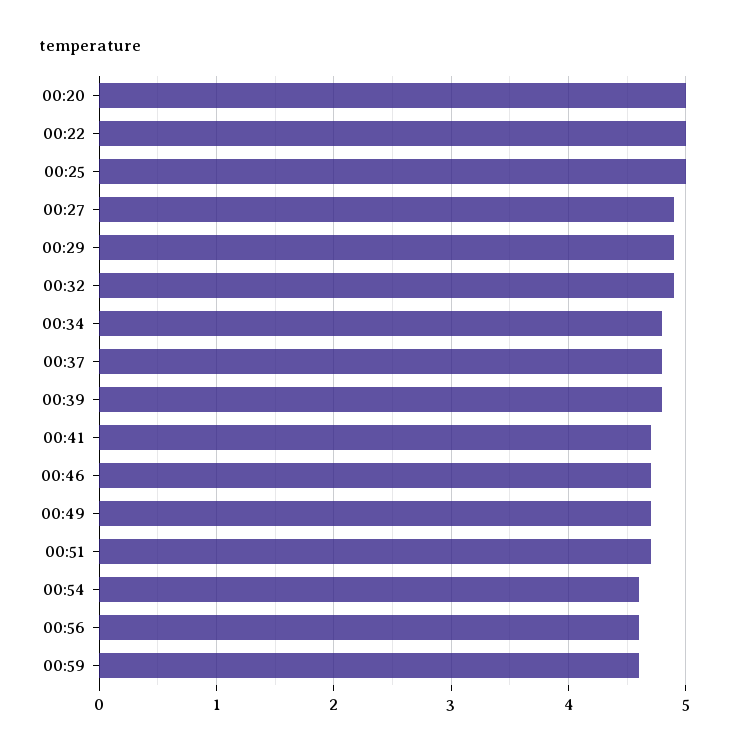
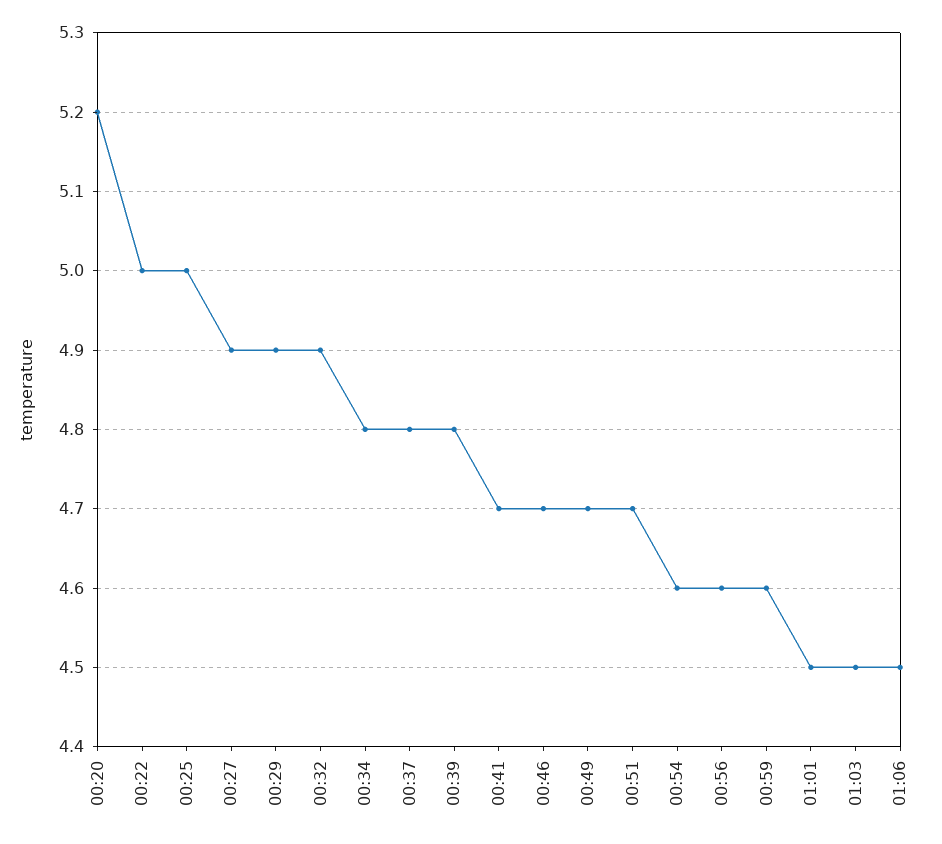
00:20: 5 -> 5.2
01:01: none -> 4.5
01:03: none -> 4.5
01:06: none -> 4.5

